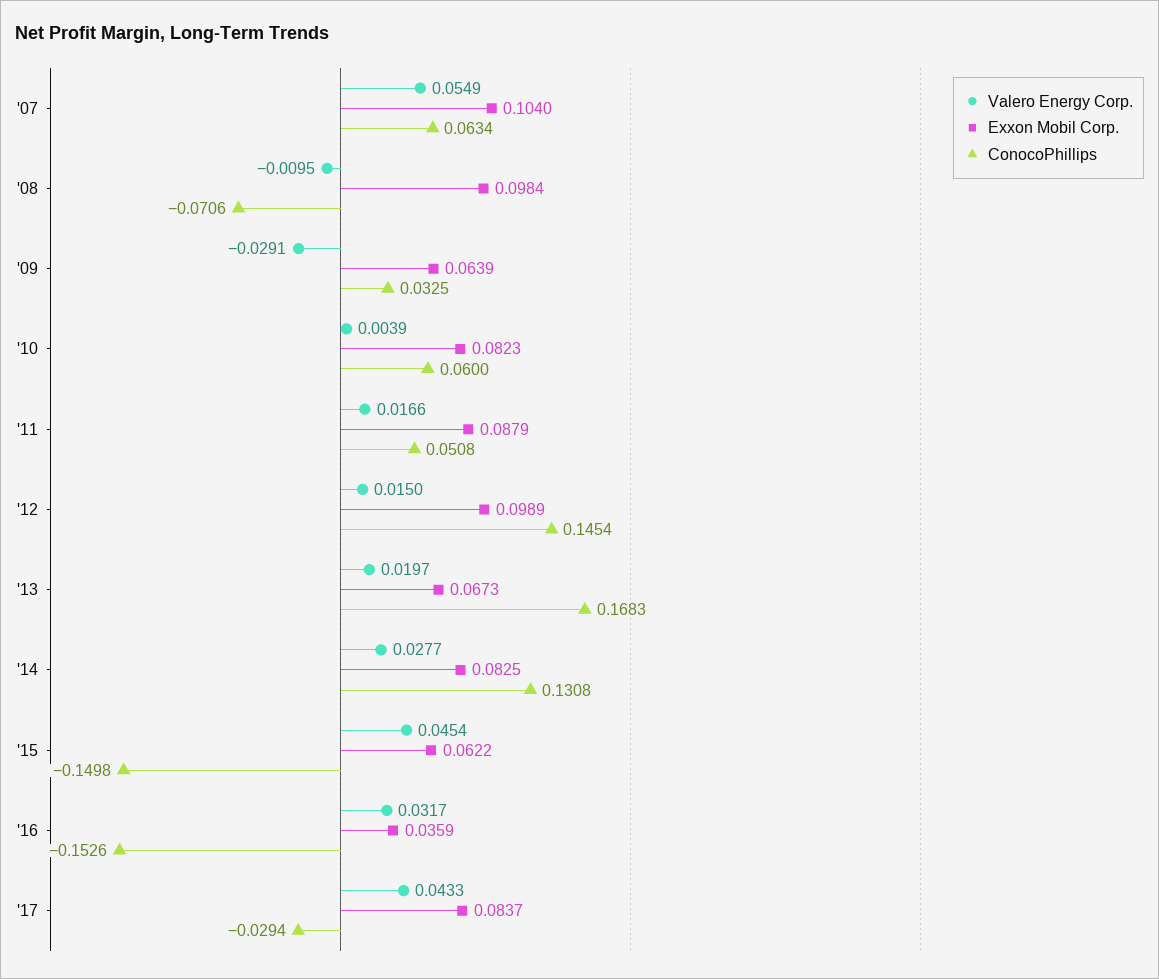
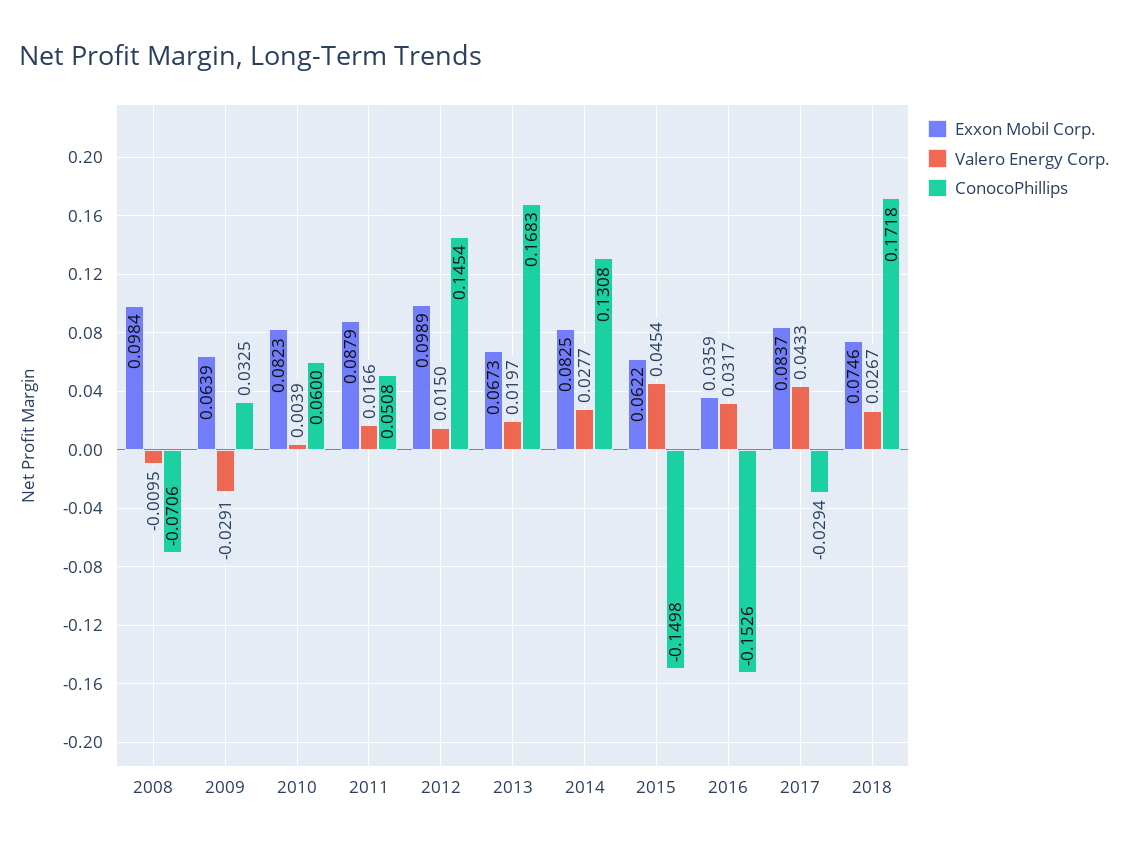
Valero Energy Corp., '07: 0.0549 -> none
Exxon Mobil Corp., '07: 0.104 -> none
ConocoPhillips, '07: 0.0634 -> none
Exxon Mobil Corp., 2018: none -> 0.0746
Valero Energy Corp., 2018: none -> 0.0267
ConocoPhillips, 2018: none -> 0.1718

